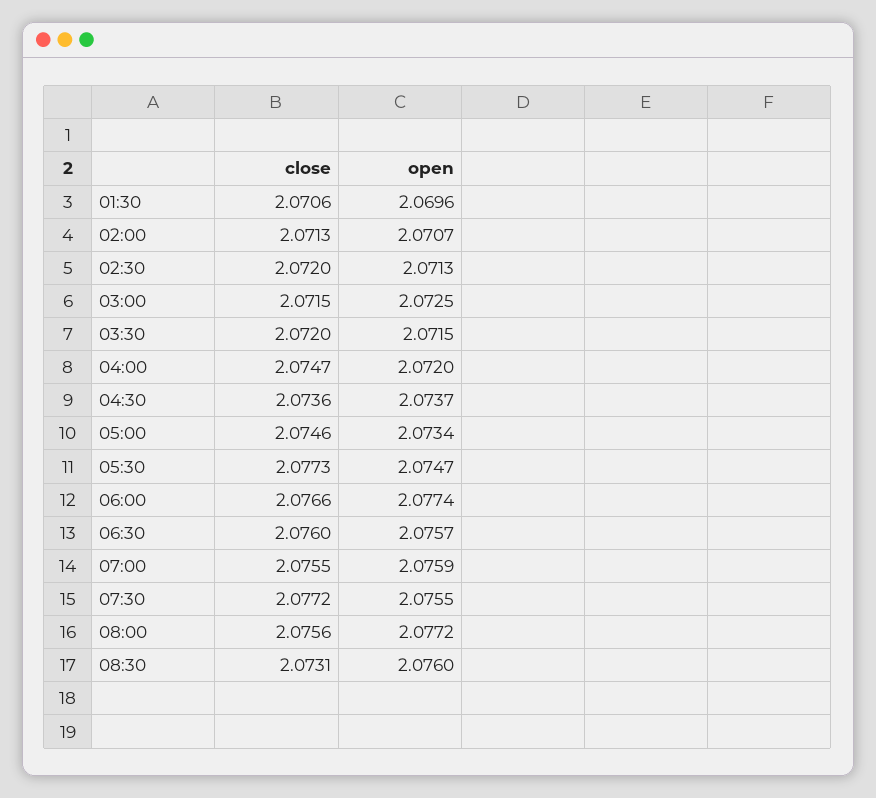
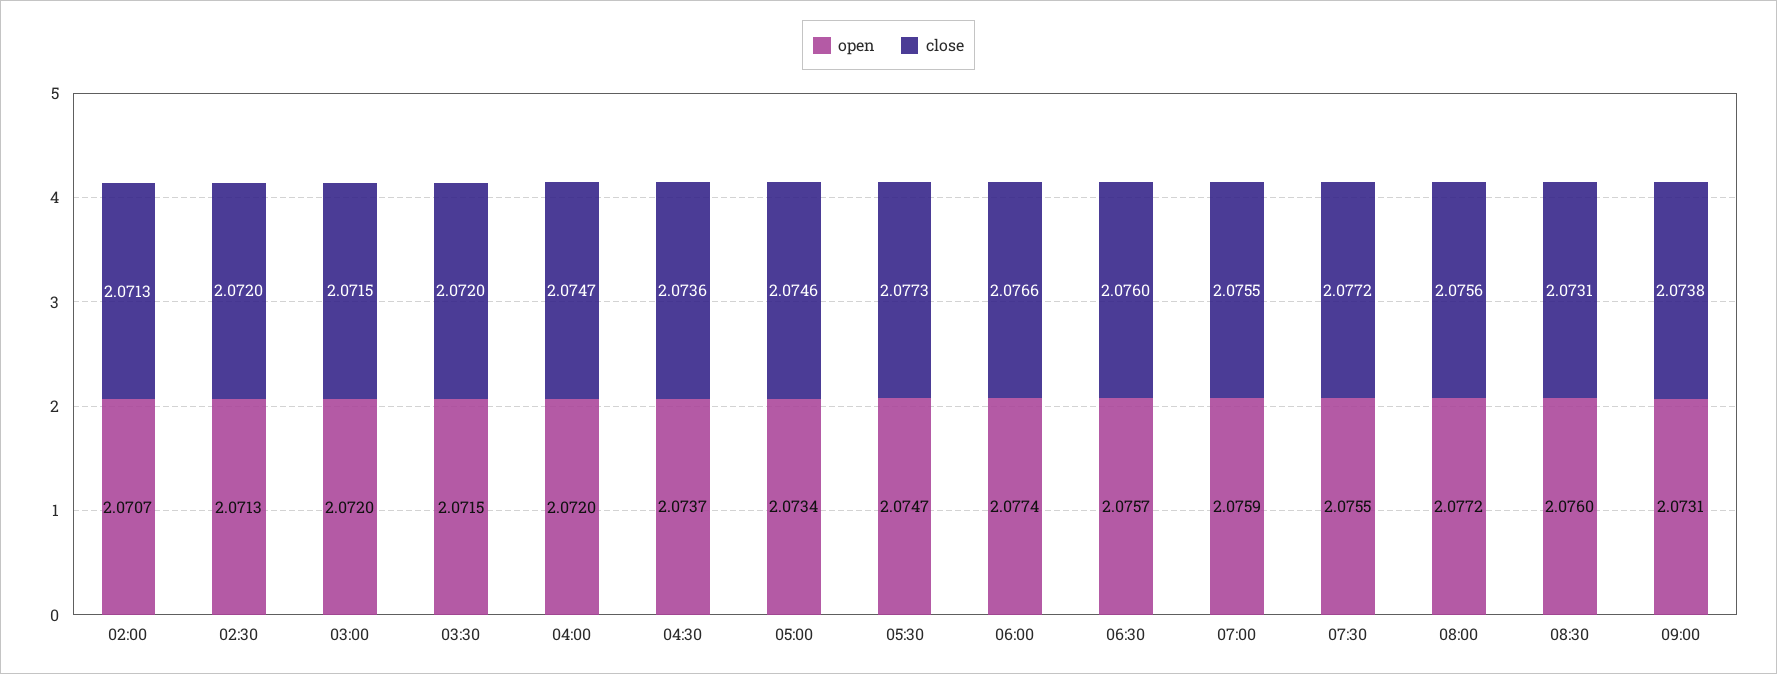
close, 01:30: 2.0706 -> none
open, 01:30: 2.0696 -> none
open, 03:00: 2.0725 -> 2.072
open, 09:00: none -> 2.0731
close, 09:00: none -> 2.0738

